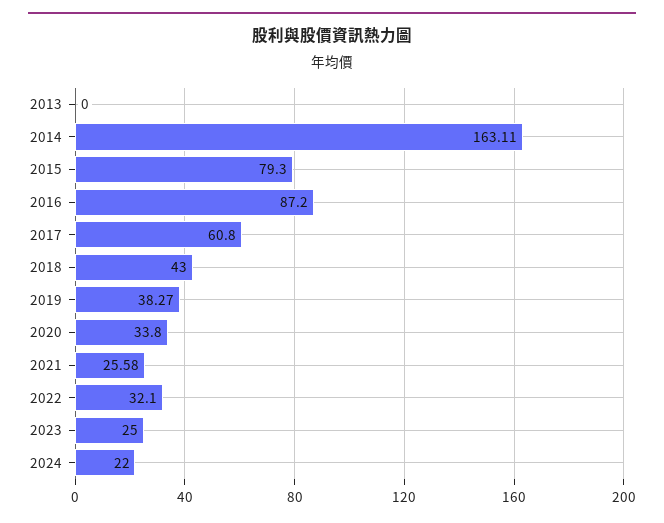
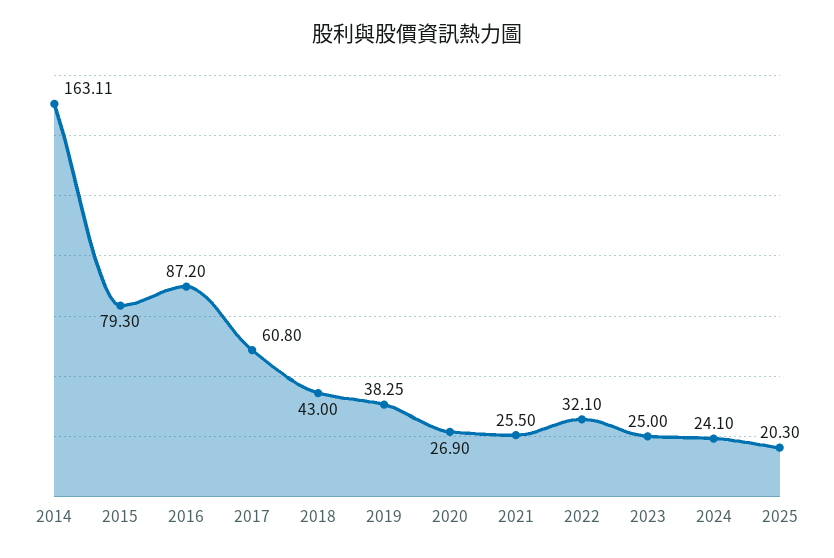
2013: 0 -> none
2019: 38.27 -> 38.25
2020: 33.8 -> 26.9
2021: 25.58 -> 25.5
2024: 22 -> 24.1
2025: none -> 20.3

